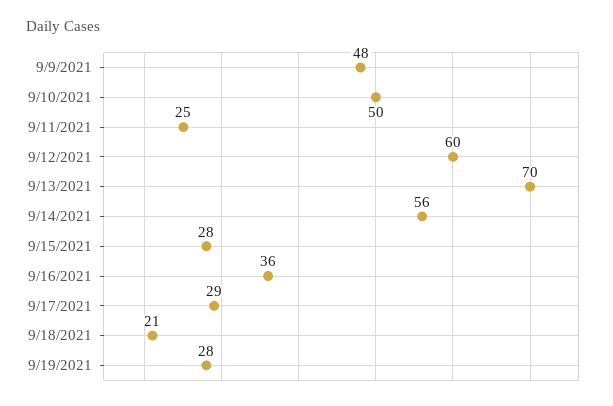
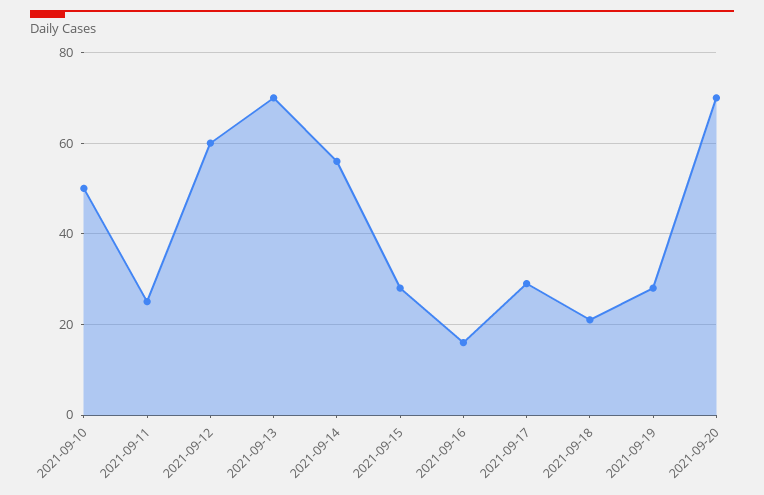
9/9/2021: 48 -> none
9/16/2021: 36 -> 15
2021-09-20: none -> 70

